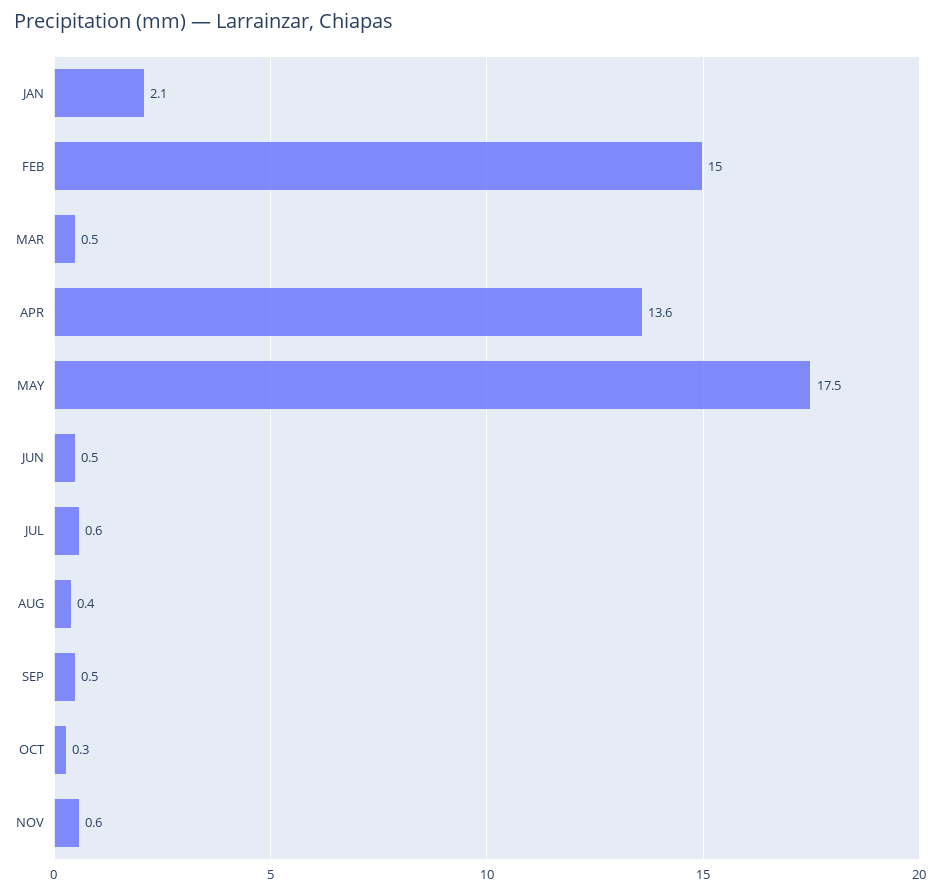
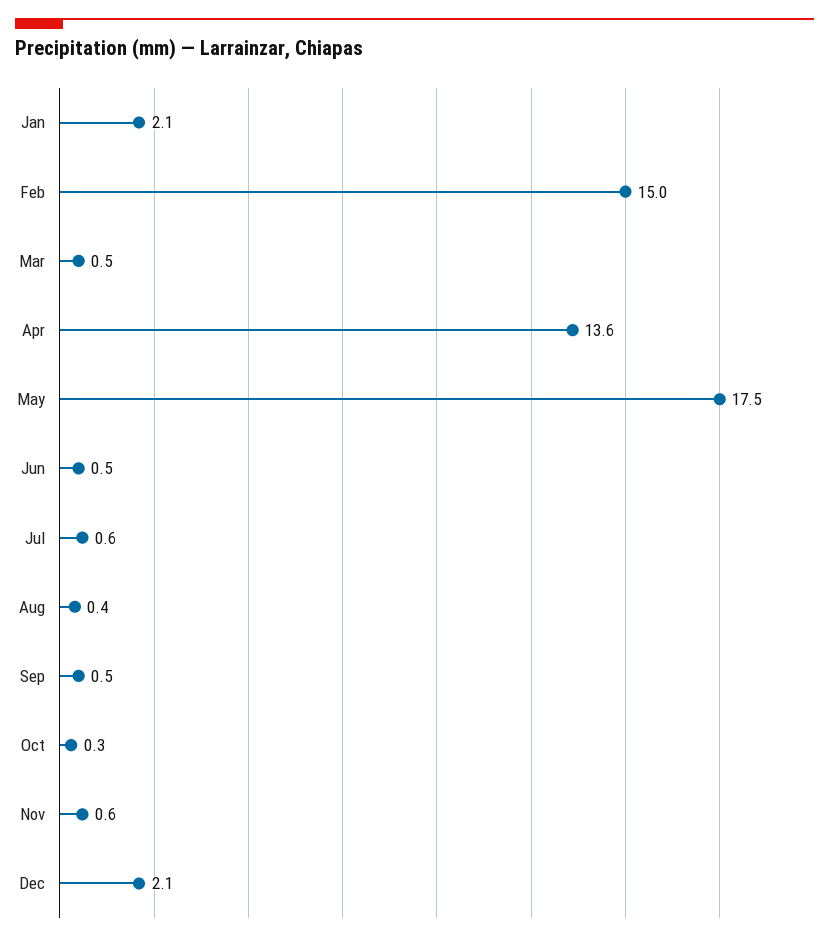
Dec: none -> 2.1

